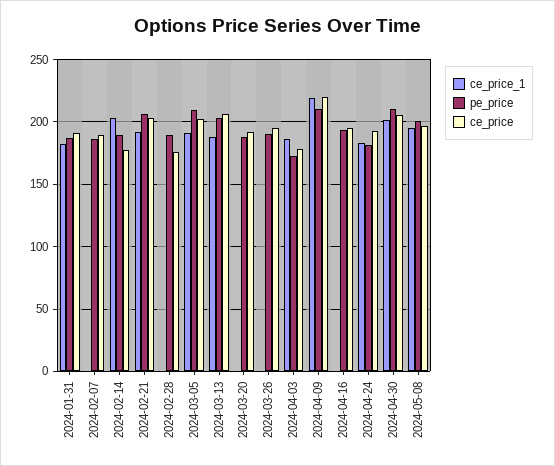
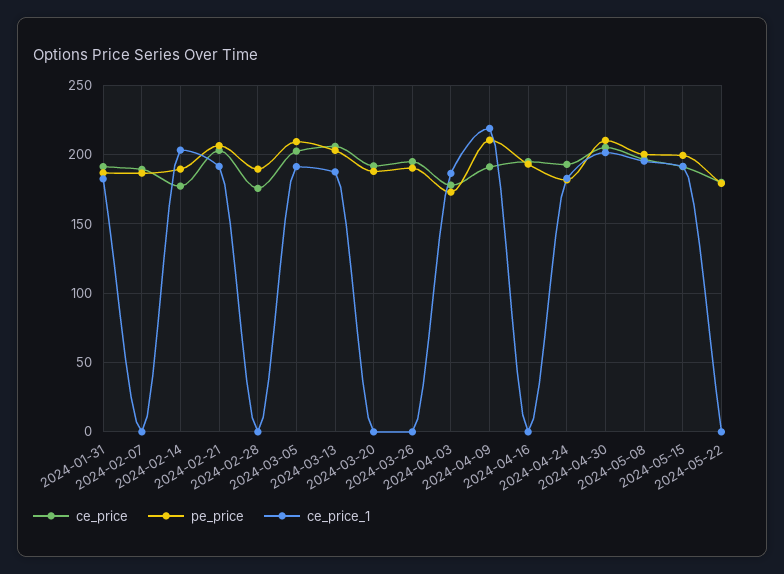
ce_price, 2024-04-09: 220 -> 190
ce_price, 2024-05-15: none -> 190
pe_price, 2024-05-15: none -> 200
ce_price_1, 2024-05-15: none -> 190
ce_price, 2024-05-22: none -> 180
pe_price, 2024-05-22: none -> 180
ce_price_1, 2024-05-22: none -> 0

